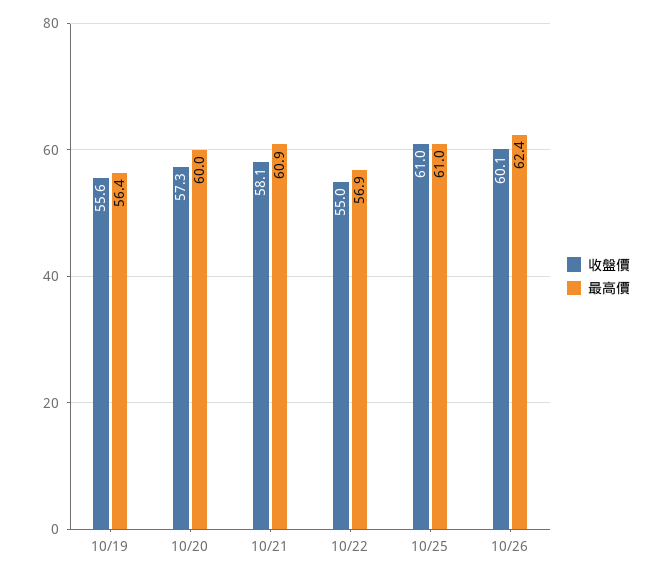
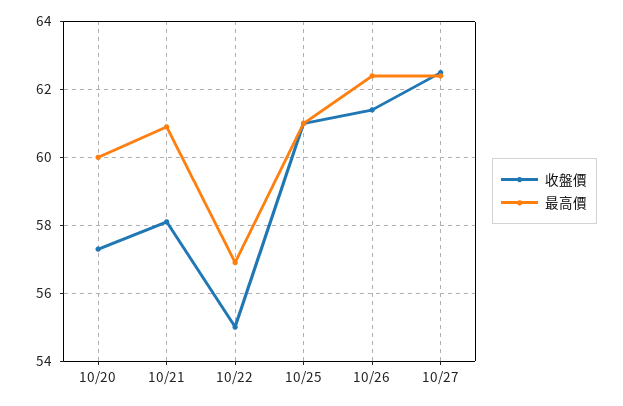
收盤價, 10/19: 55.6 -> none
最高價, 10/19: 56.4 -> none
收盤價, 10/26: 60.1 -> 61.5
收盤價, 10/27: none -> 62.5
最高價, 10/27: none -> 62.5

